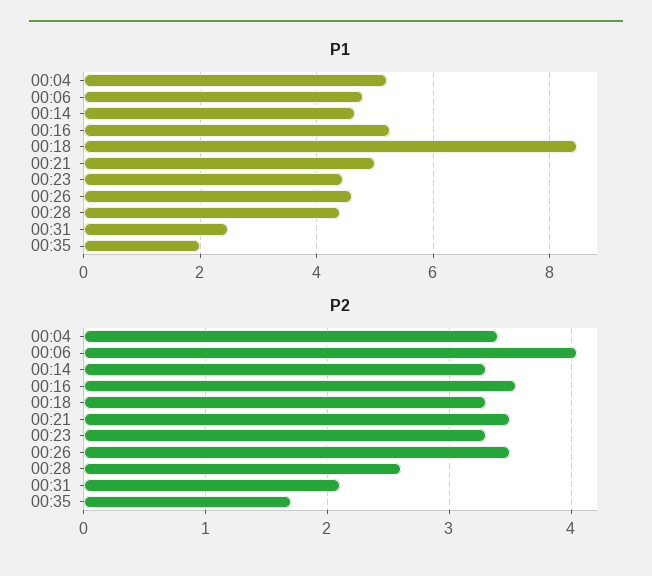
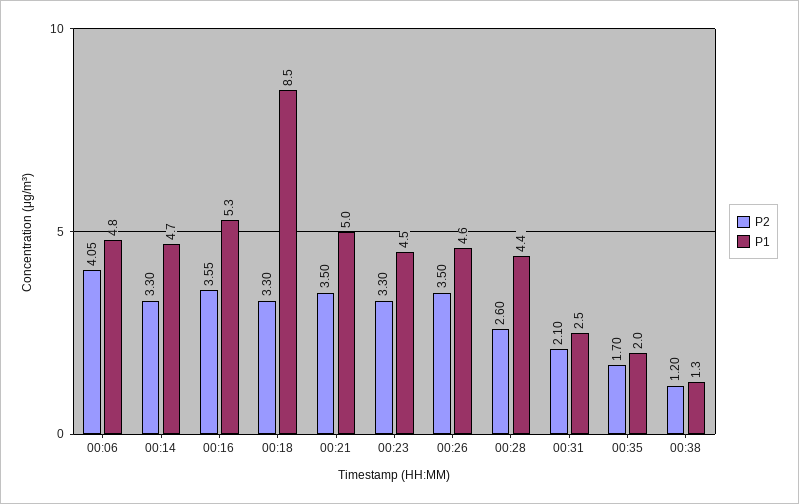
P1, 00:04: 5.2 -> none
P2, 00:04: 3.4 -> none
P2, 00:38: none -> 1.2
P1, 00:38: none -> 1.3

